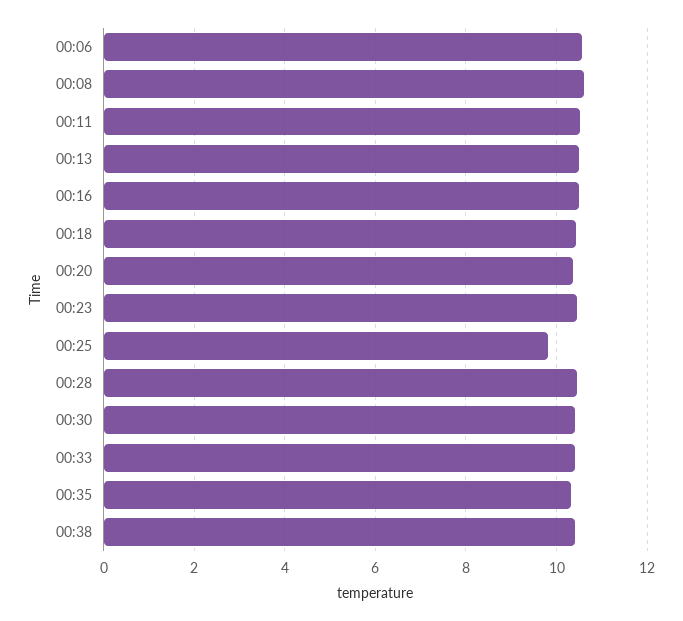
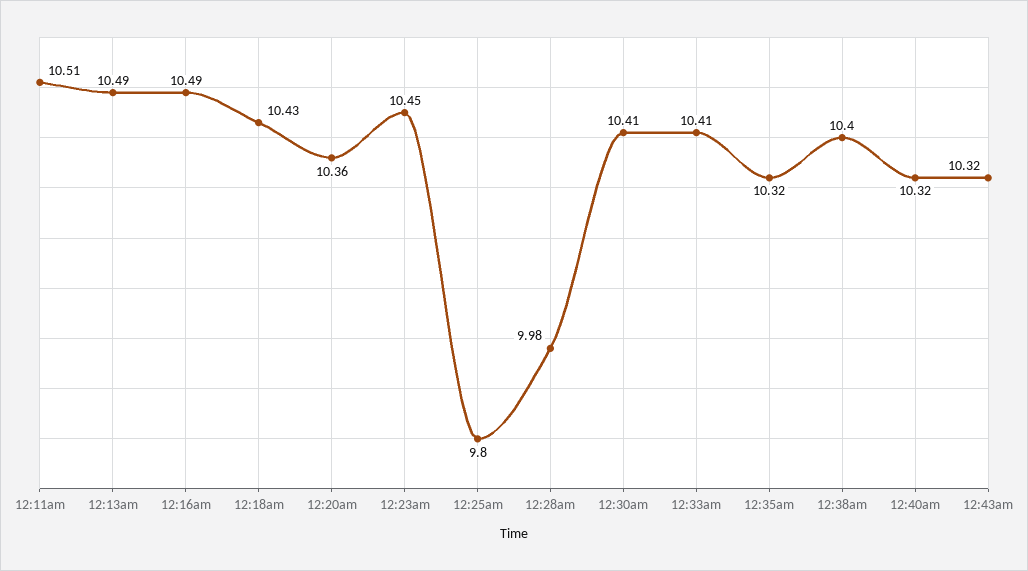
00:06: 10.6 -> none
00:08: 10.6 -> none
00:28: 10.4 -> 9.98
12:40am: none -> 10.32
12:43am: none -> 10.32

